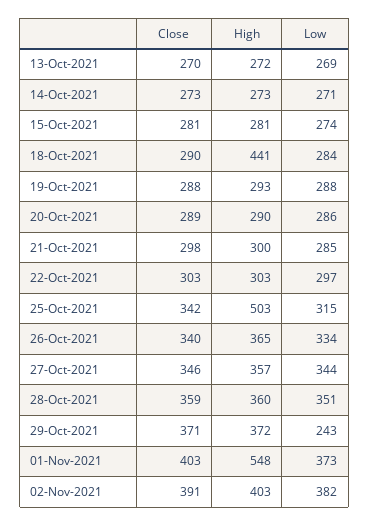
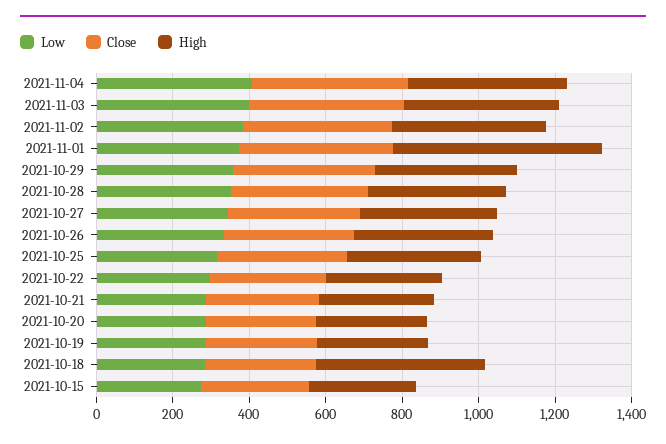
Close, 13-Oct-2021: 270 -> none
High, 13-Oct-2021: 272 -> none
Low, 13-Oct-2021: 269 -> none
Close, 14-Oct-2021: 273 -> none
High, 14-Oct-2021: 273 -> none
Low, 14-Oct-2021: 271 -> none
High, 25-Oct-2021: 503 -> 350
Low, 29-Oct-2021: 243 -> 350
Low, 2021-11-04: none -> 400
Close, 2021-11-04: none -> 400
High, 2021-11-04: none -> 400
Low, 2021-11-03: none -> 400
Close, 2021-11-03: none -> 400
High, 2021-11-03: none -> 400

